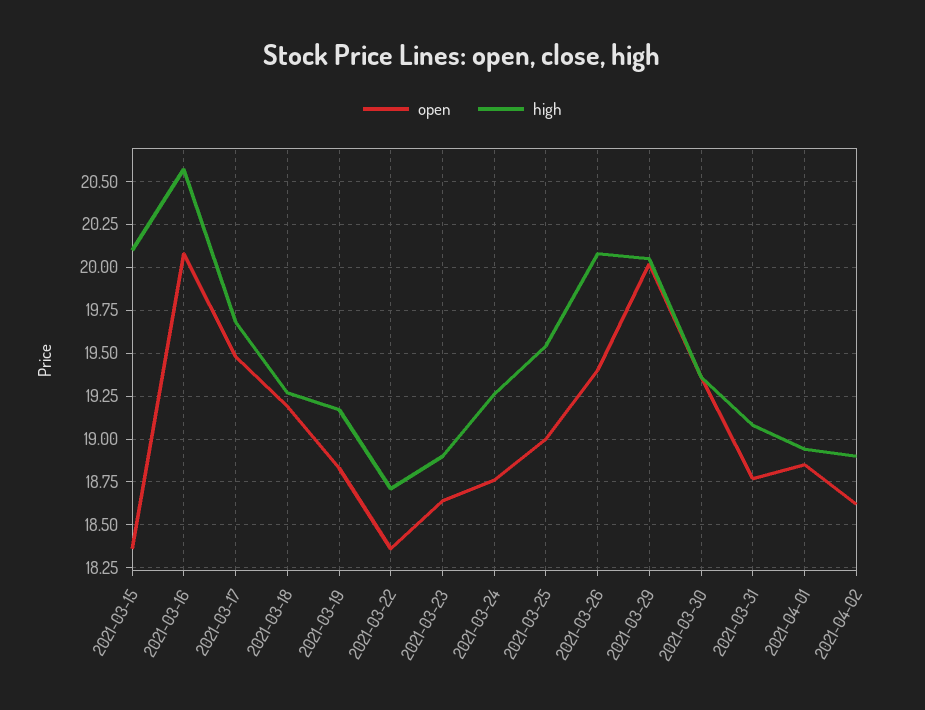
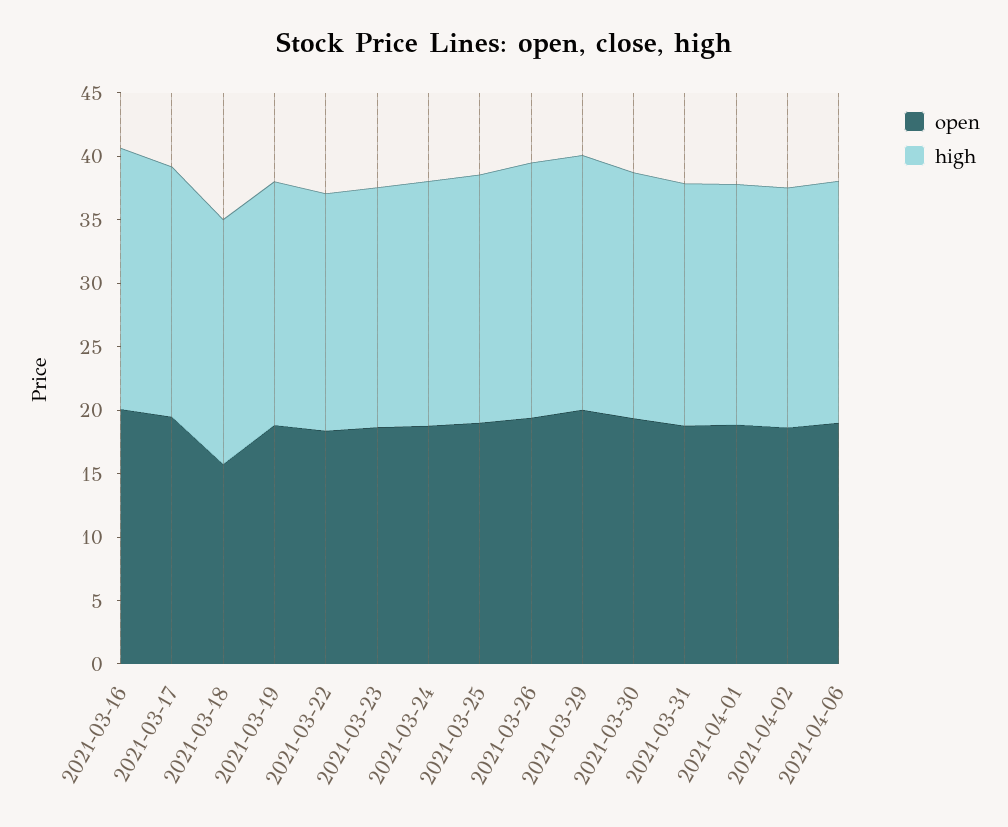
open, 2021-03-15: 18.35 -> none
high, 2021-03-15: 20.1 -> none
open, 2021-03-18: 19.2 -> 16
open, 2021-04-06: none -> 19
high, 2021-04-06: none -> 19

